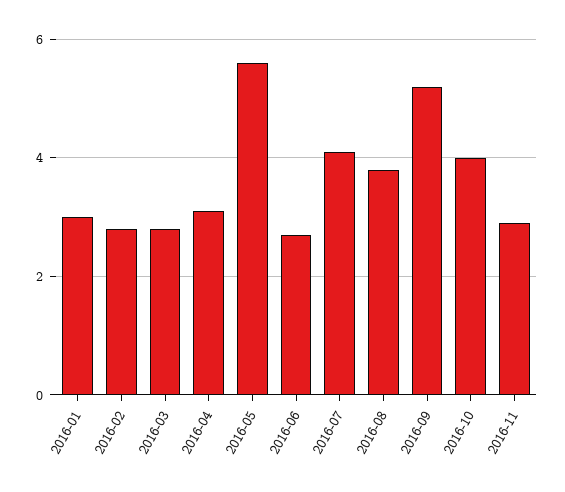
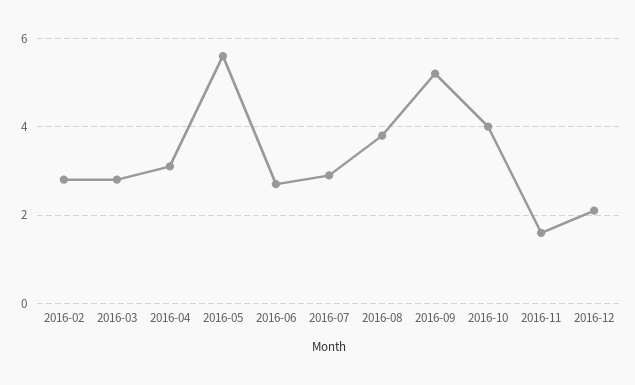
2016-01: 3 -> none
2016-07: 4 -> 3
2016-11: 3 -> 1.5
2016-12: none -> 2

